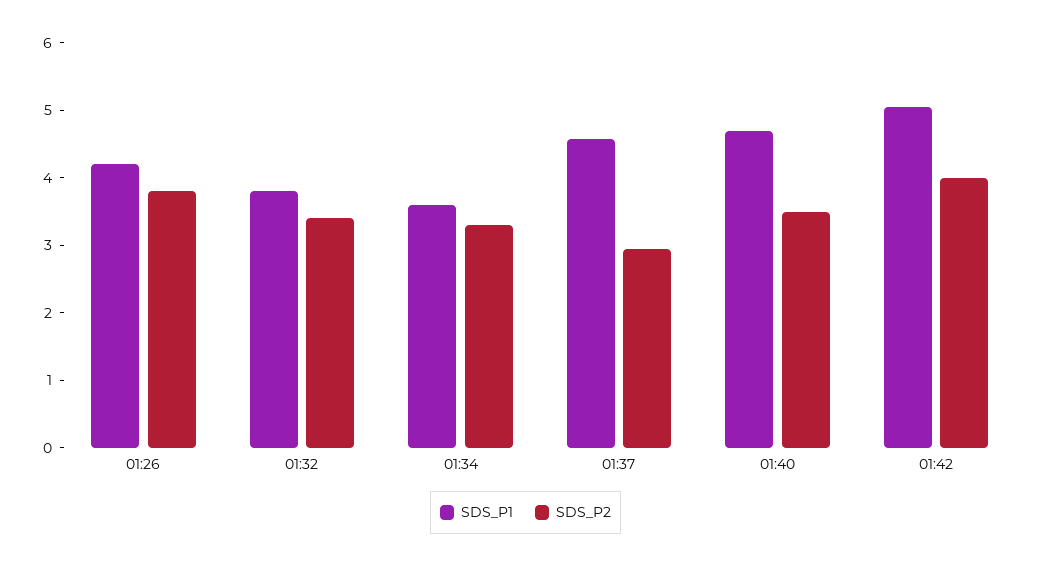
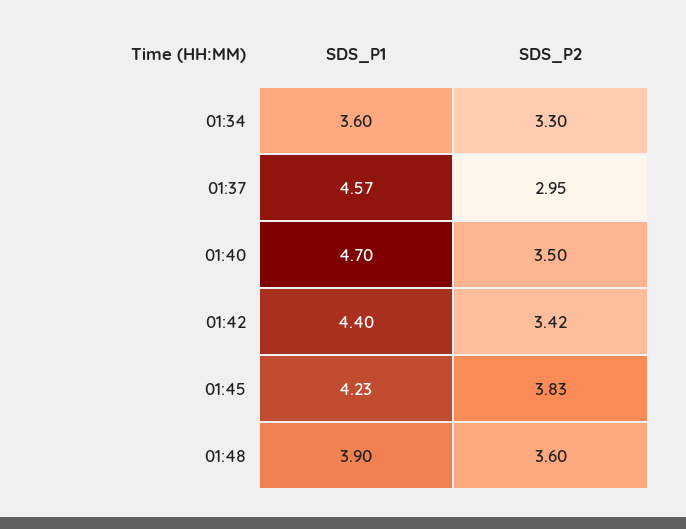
SDS_P1, 01:26: 4.2 -> none
SDS_P2, 01:26: 3.8 -> none
SDS_P1, 01:32: 3.8 -> none
SDS_P2, 01:32: 3.4 -> none
SDS_P1, 01:42: 5 -> 4.4
SDS_P2, 01:42: 4 -> 3.42
SDS_P1, 01:45: none -> 4.23
SDS_P2, 01:45: none -> 3.83
SDS_P1, 01:48: none -> 3.9
SDS_P2, 01:48: none -> 3.6

